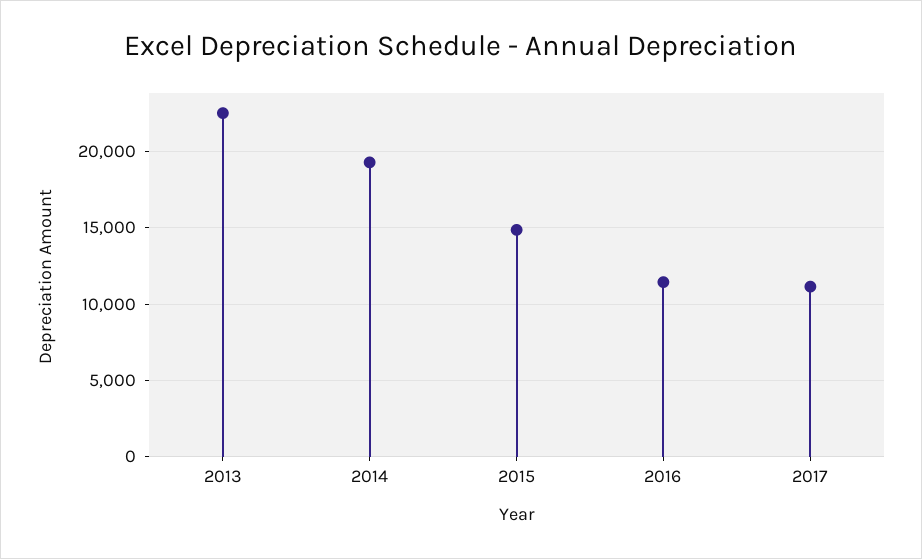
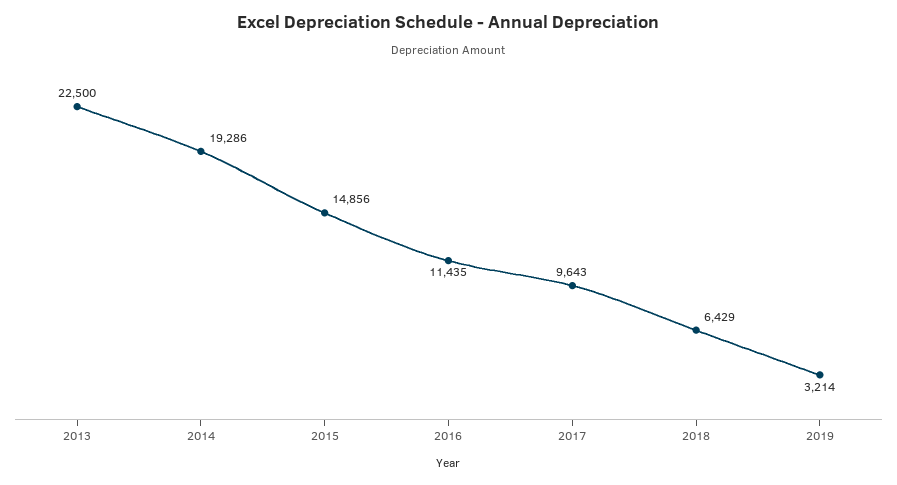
2017: 11000 -> 9643
2018: none -> 6429
2019: none -> 3214

